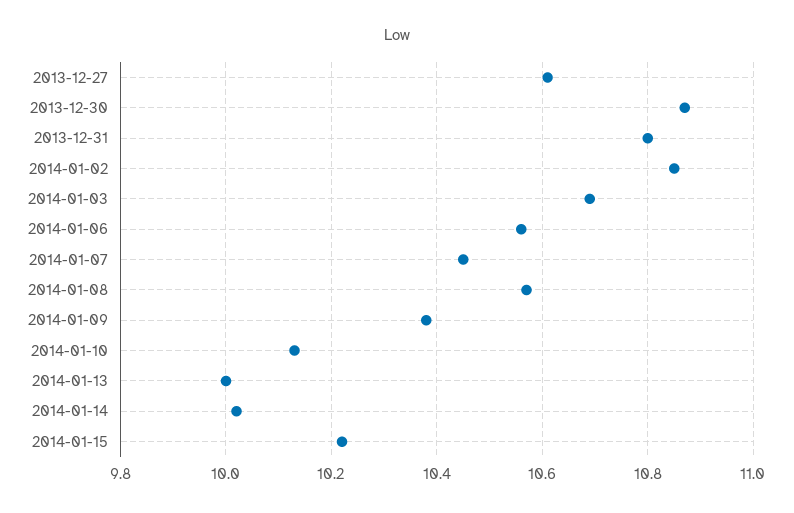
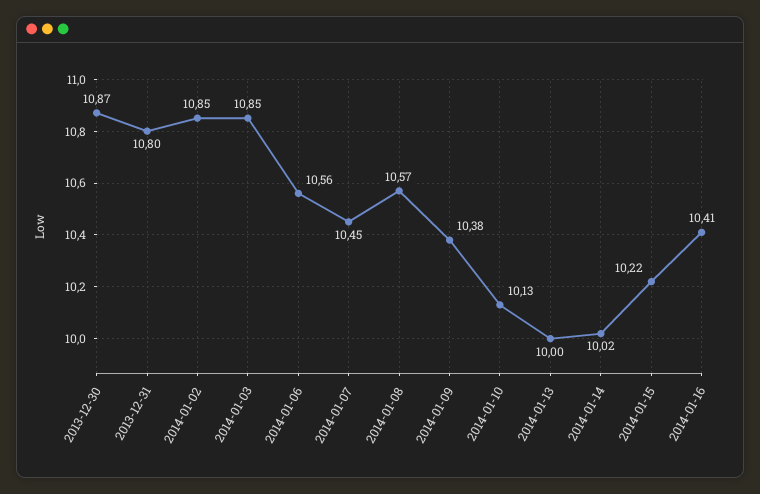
2013-12-27: 10.6 -> none
2014-01-03: 10.7 -> 10.85
2014-01-16: none -> 10.41

